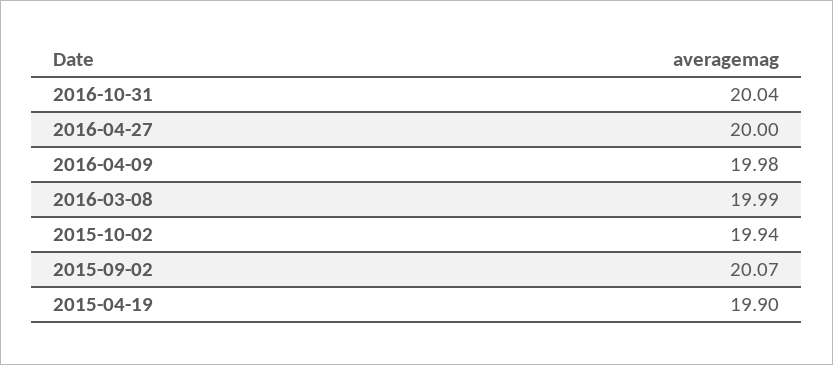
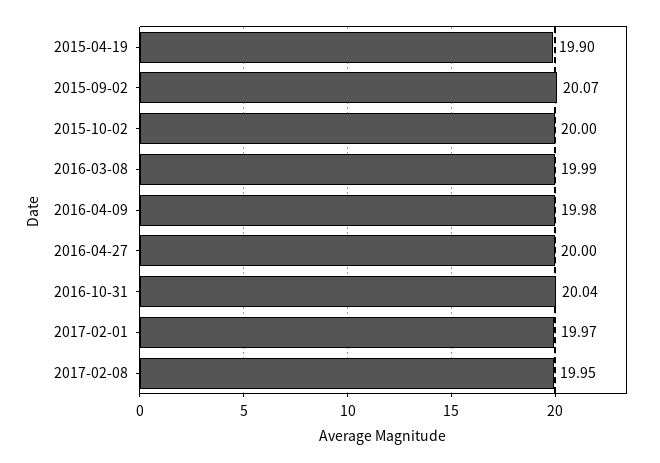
2015-10-02: 19.94 -> 20
2017-02-01: none -> 19.97
2017-02-08: none -> 19.95

